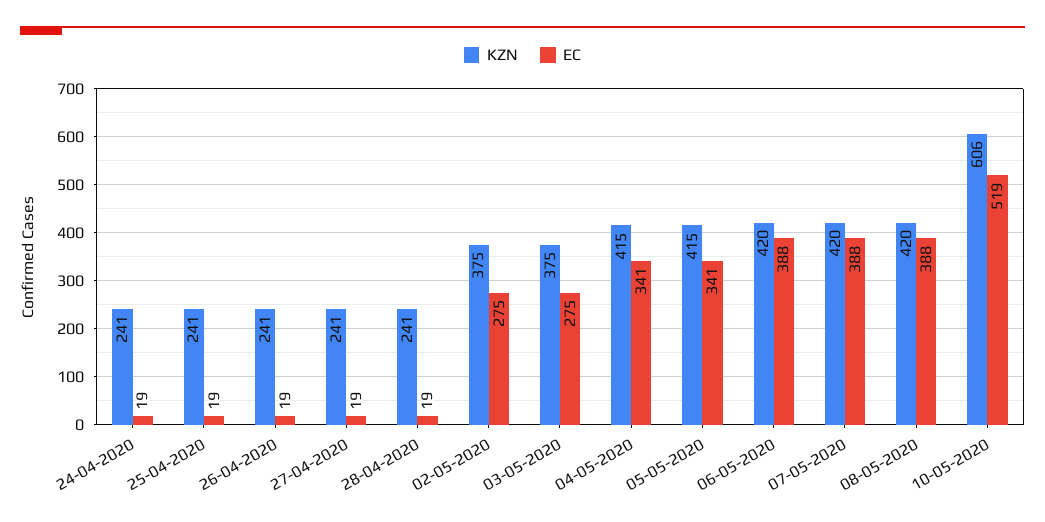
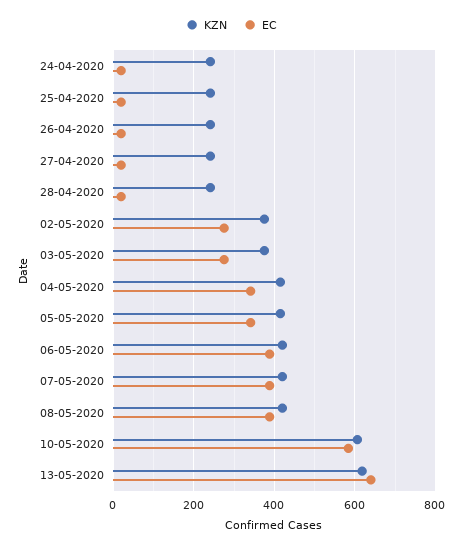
EC, 10-05-2020: 519 -> 580
KZN, 13-05-2020: none -> 620
EC, 13-05-2020: none -> 640

